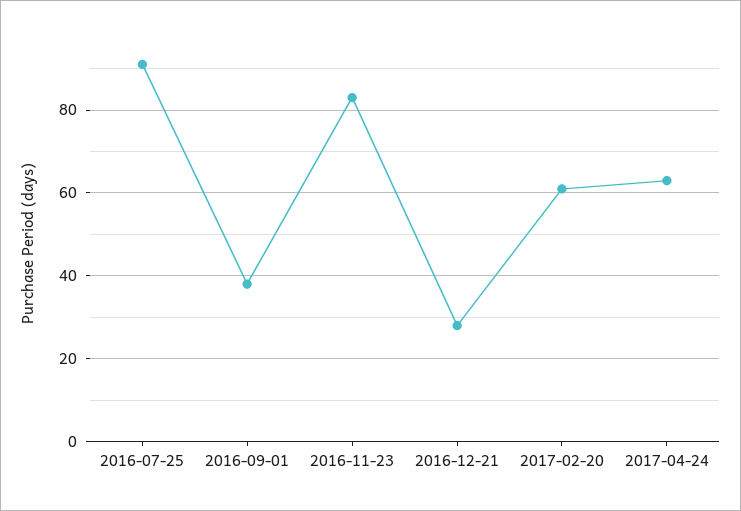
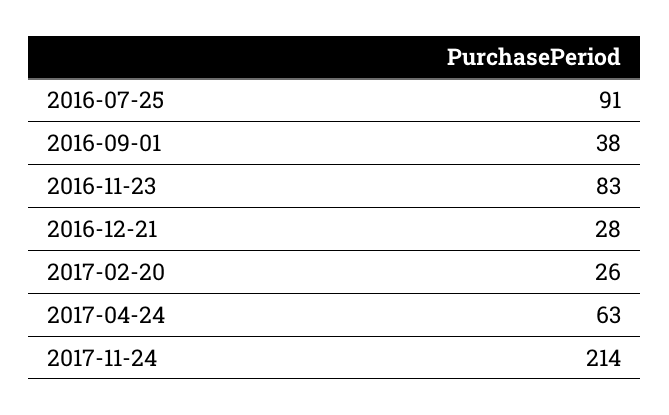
2017-02-20: 60 -> 26
2017-11-24: none -> 214

